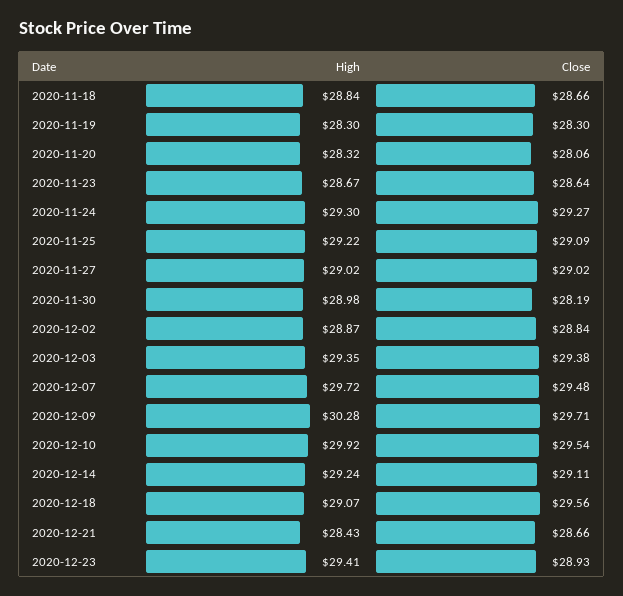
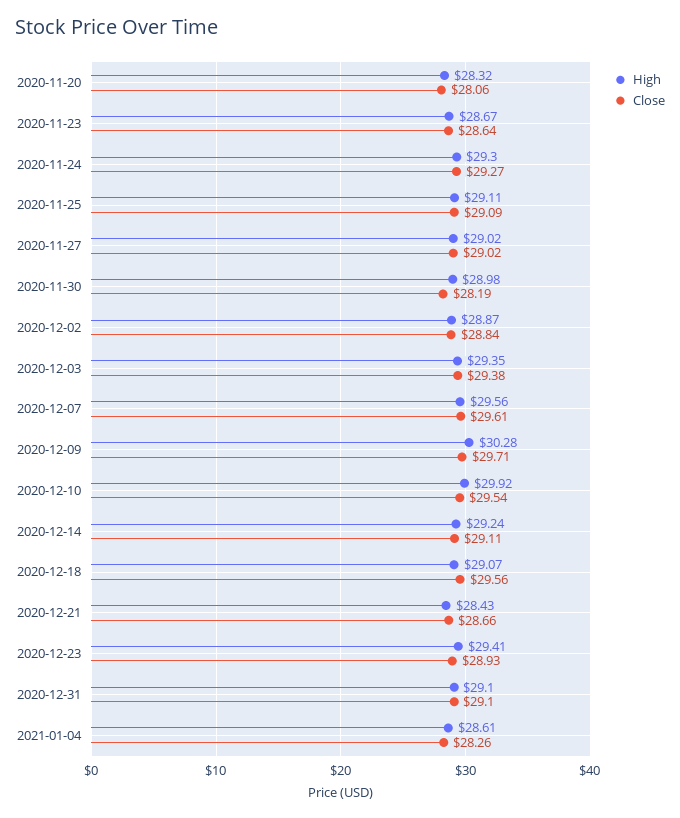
High, 2020-11-18: 28.84 -> none
Close, 2020-11-18: 28.66 -> none
High, 2020-11-19: 28.3 -> none
Close, 2020-11-19: 28.3 -> none
High, 2020-11-25: 29.22 -> 29.11
High, 2020-12-07: 29.72 -> 29.56
Close, 2020-12-07: 29.48 -> 29.61
High, 2020-12-31: none -> 29.1
Close, 2020-12-31: none -> 29.1
High, 2021-01-04: none -> 28.61
Close, 2021-01-04: none -> 28.26

